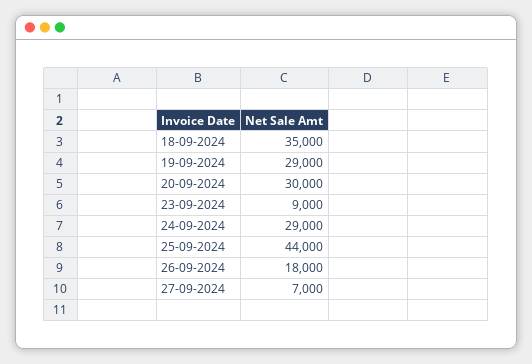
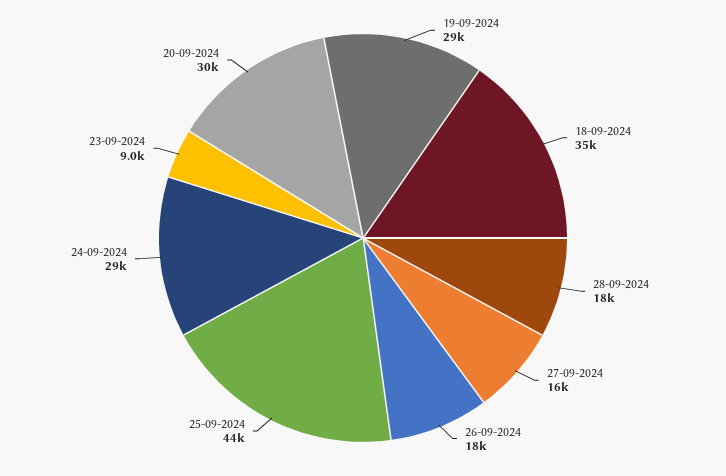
27-09-2024: 7000 -> 16000
28-09-2024: none -> 18000

